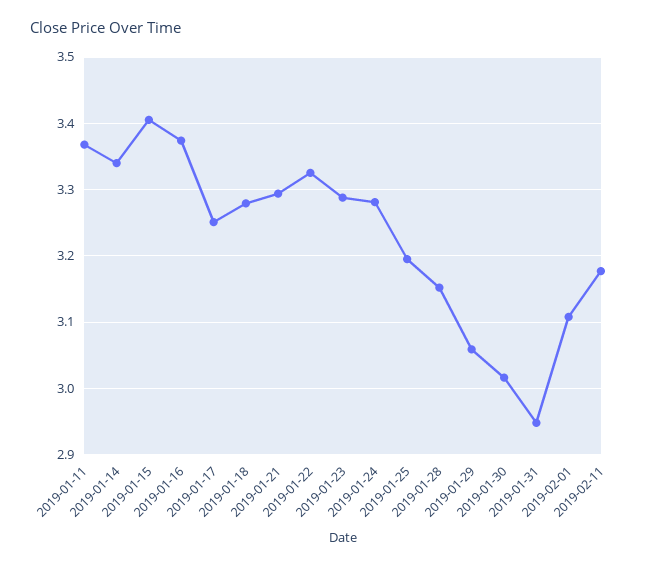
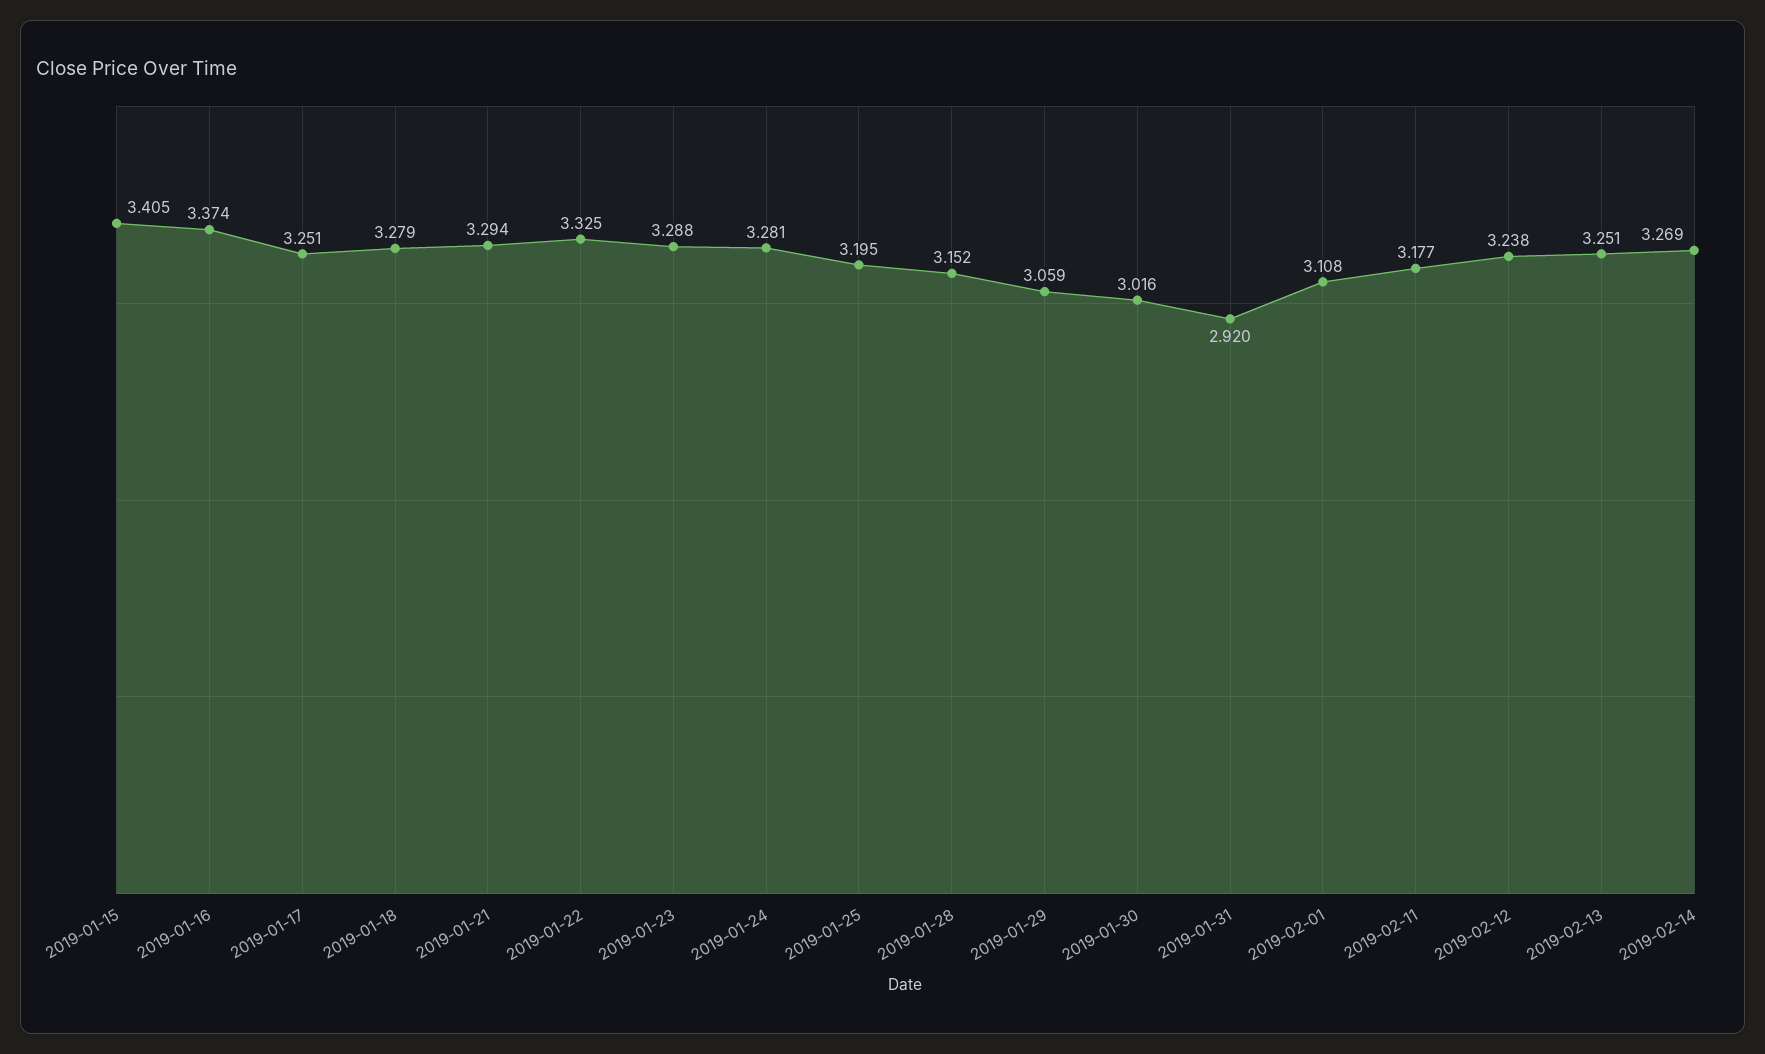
2019-01-11: 3.37 -> none
2019-01-14: 3.34 -> none
2019-01-31: 2.95 -> 2.92
2019-02-12: none -> 3.238
2019-02-13: none -> 3.251
2019-02-14: none -> 3.269

